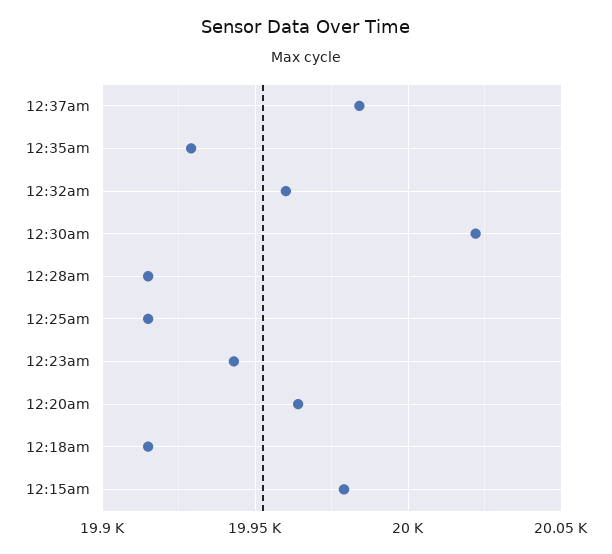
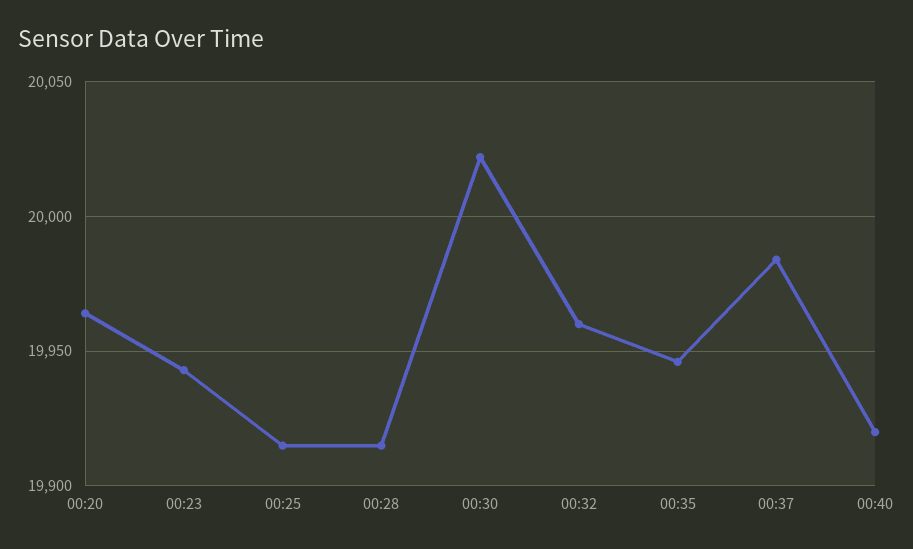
12:35am: 19930 -> 19945
12:18am: 19915 -> none
12:15am: 19980 -> none
00:40: none -> 19920

